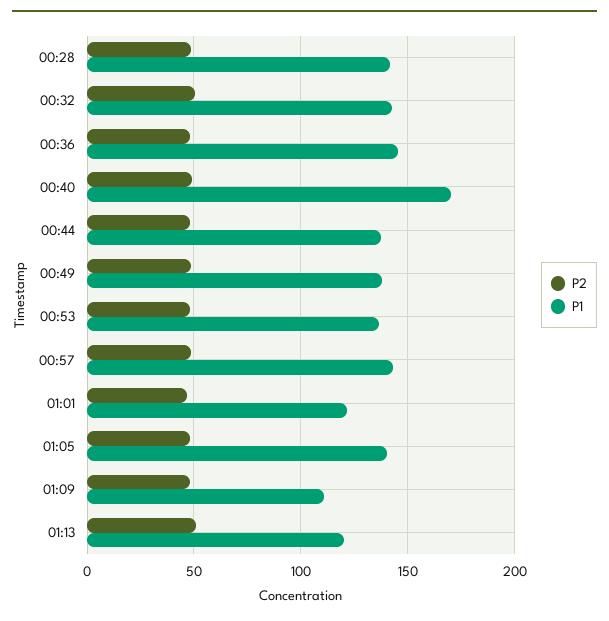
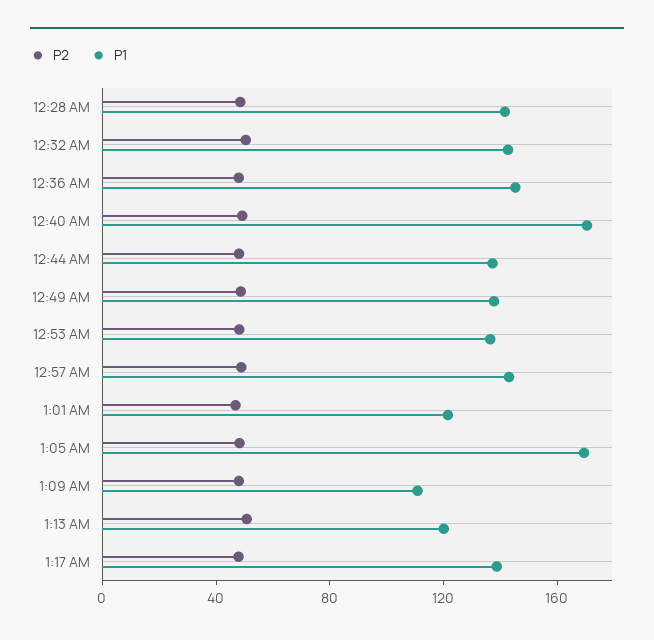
P1, 01:05: 140 -> 170
P2, 1:17 AM: none -> 50
P1, 1:17 AM: none -> 140

